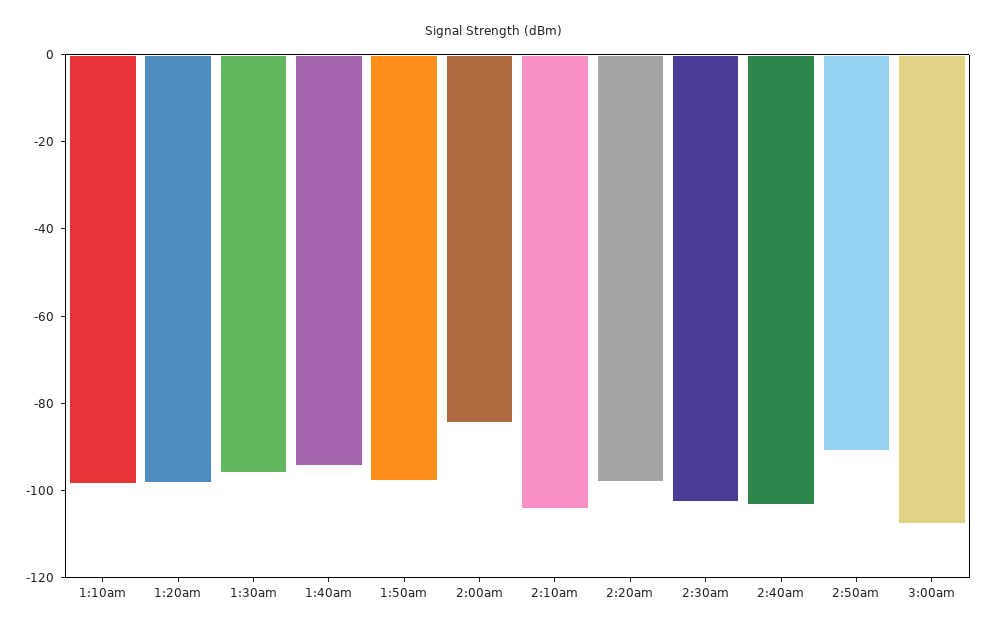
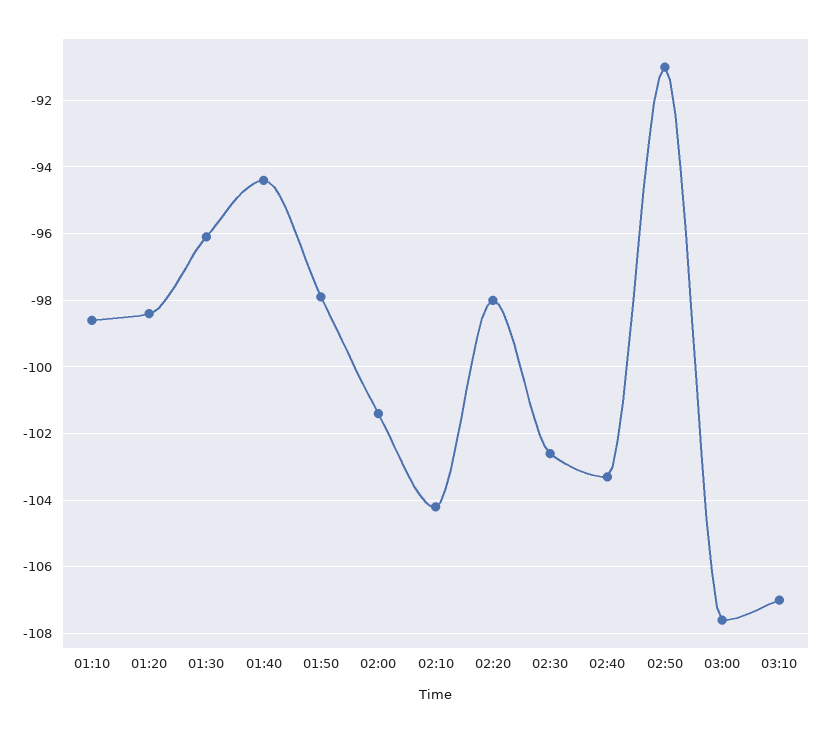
2:00am: -85 -> -101.5
03:10: none -> -107

